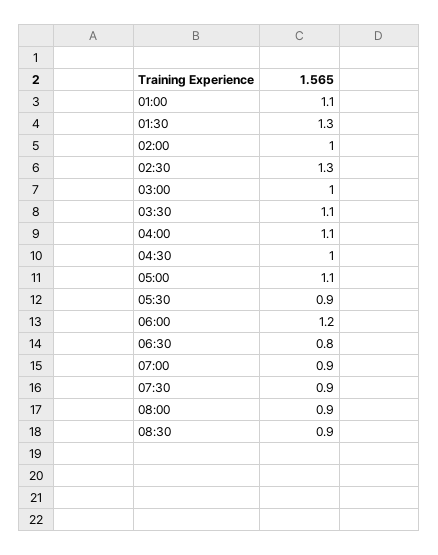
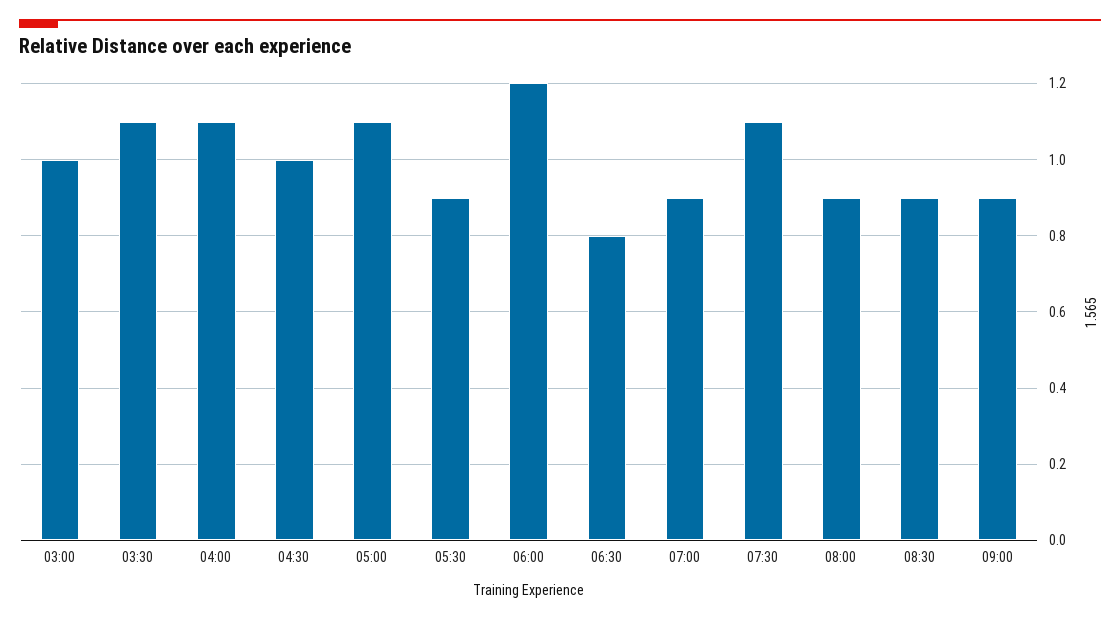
01:00: 1.1 -> none
01:30: 1.3 -> none
02:00: 1 -> none
02:30: 1.3 -> none
07:30: 0.9 -> 1.1
09:00: none -> 0.9

